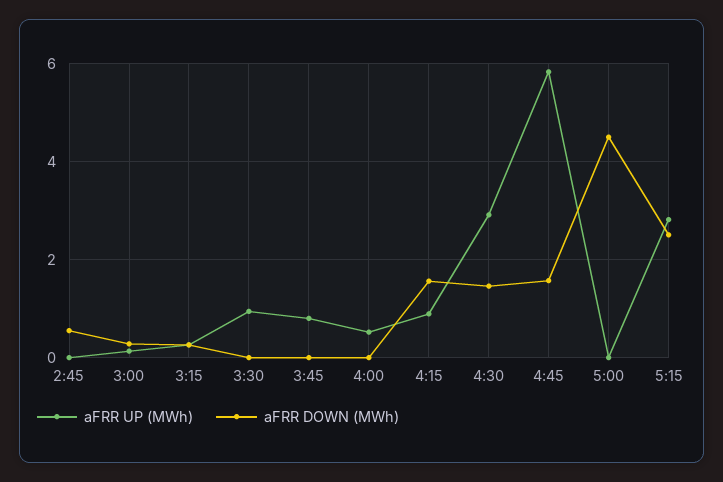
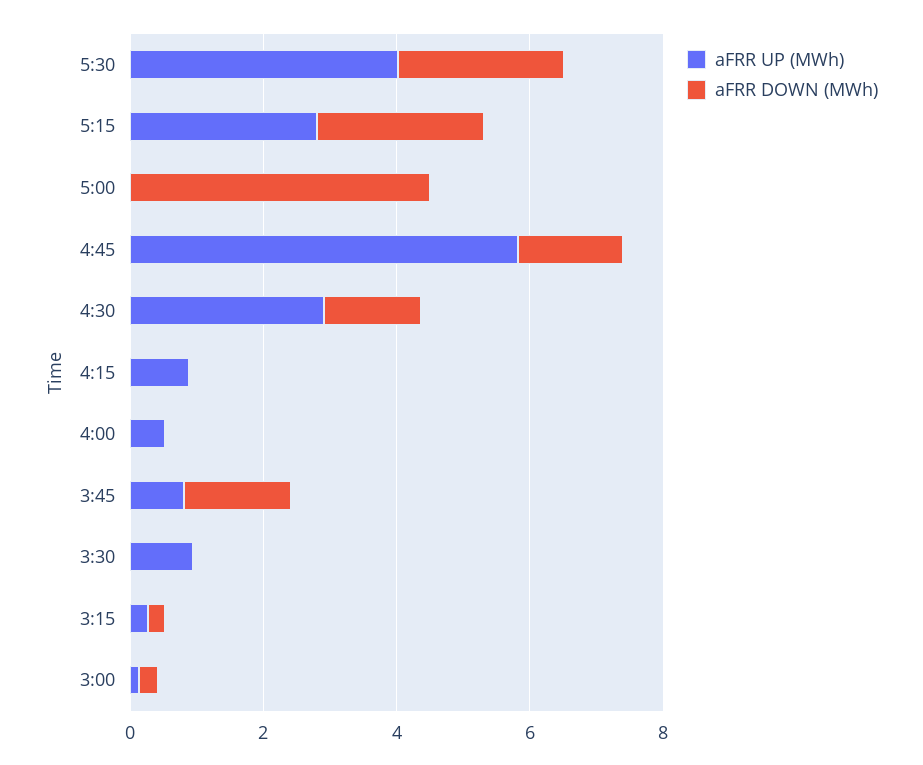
aFRR UP (MWh), 2:45: 0 -> none
aFRR DOWN (MWh), 2:45: 0.6 -> none
aFRR DOWN (MWh), 3:45: 0 -> 1.5
aFRR DOWN (MWh), 4:15: 1.6 -> 0
aFRR UP (MWh), 5:30: none -> 4
aFRR DOWN (MWh), 5:30: none -> 2.5

